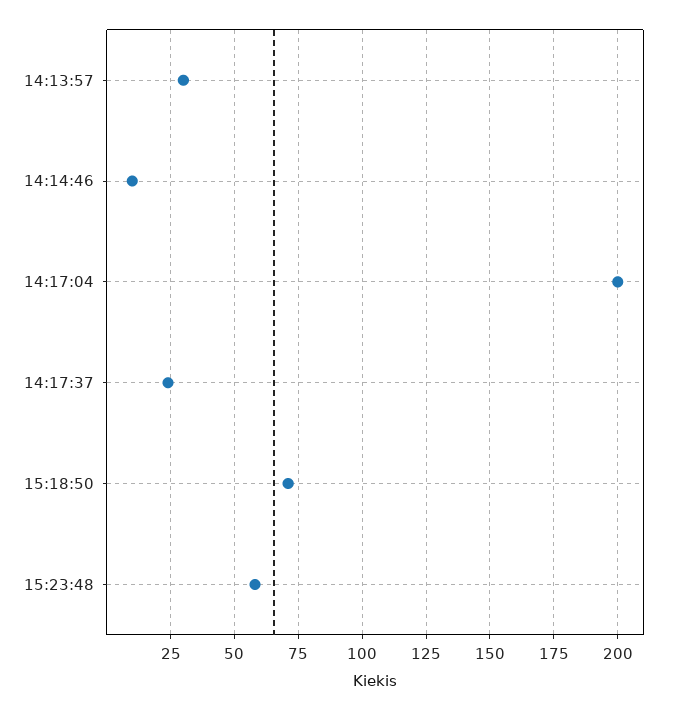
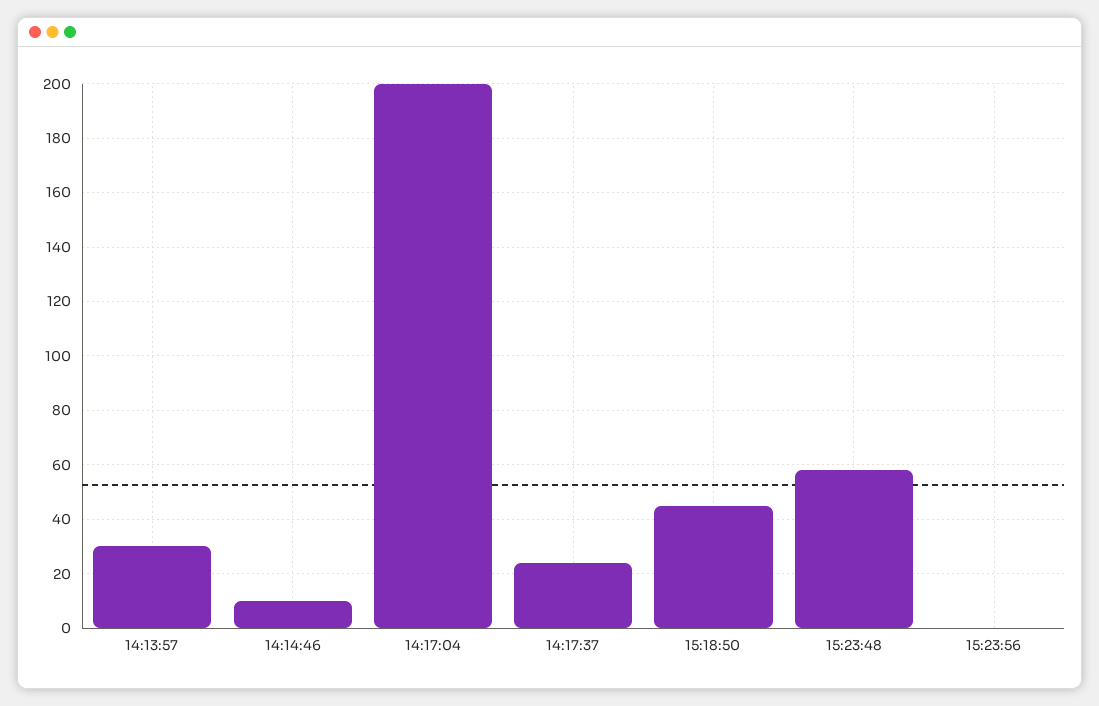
15:18:50: 70 -> 45
15:23:56: none -> 0

